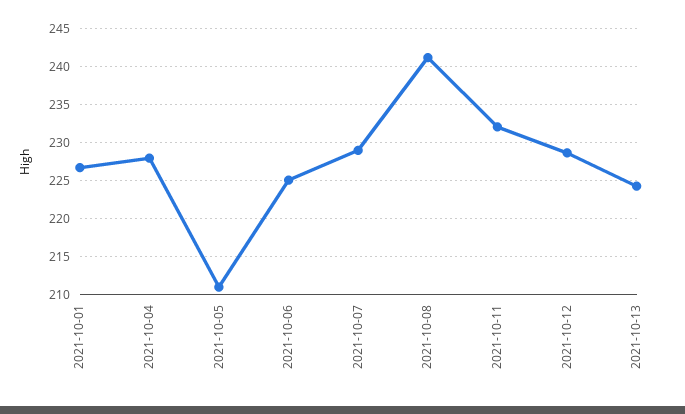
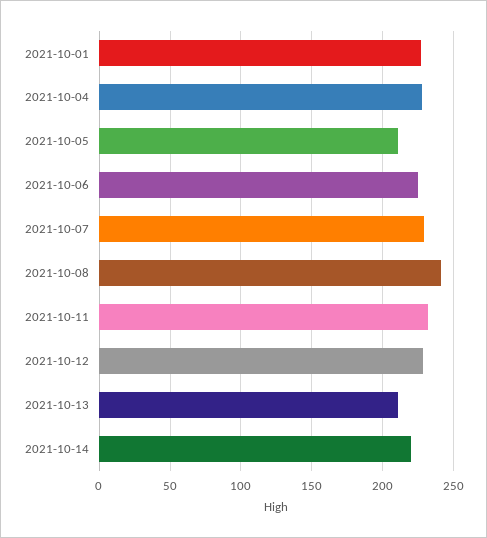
2021-10-13: 224 -> 210
2021-10-14: none -> 220

